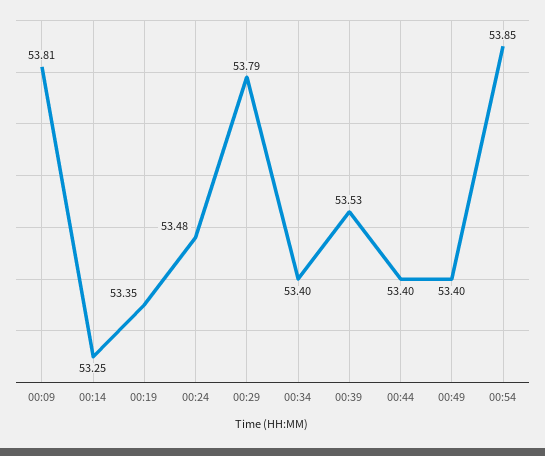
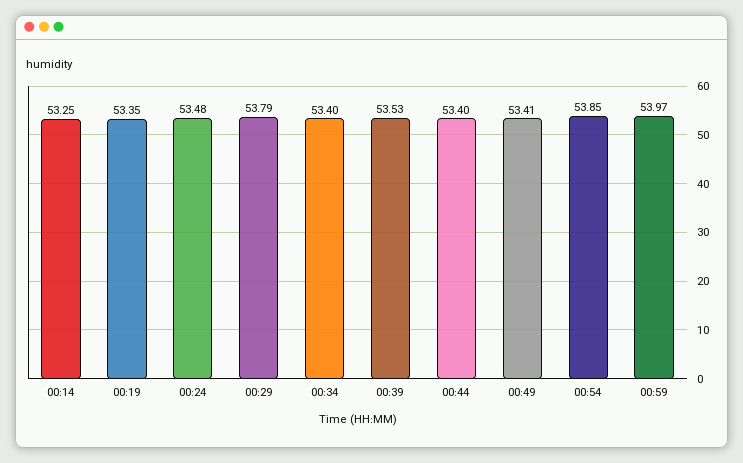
00:09: 53.81 -> none
00:49: 53.4 -> 53.41
00:59: none -> 53.97

